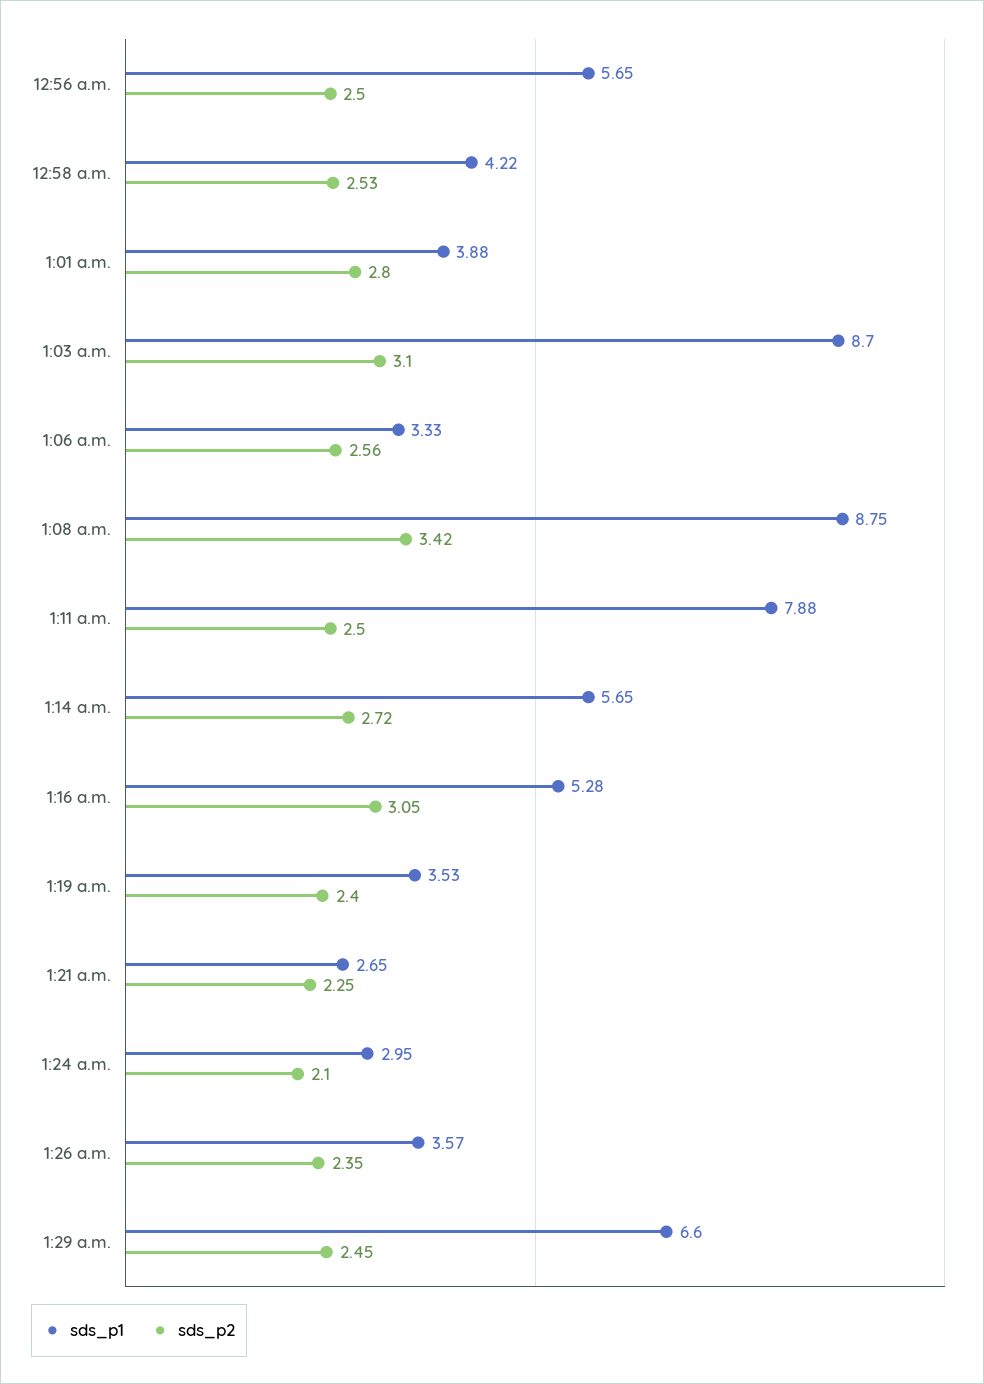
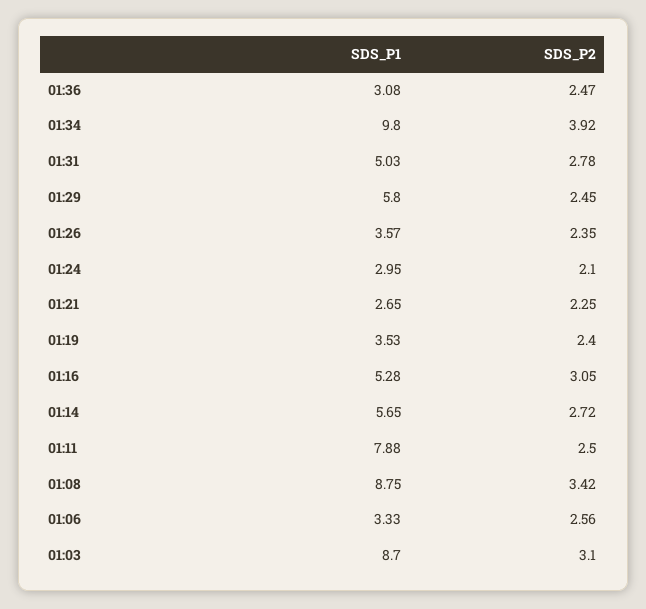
sds_p1, 12:56 a.m.: 5.65 -> none
sds_p2, 12:56 a.m.: 2.5 -> none
sds_p1, 12:58 a.m.: 4.22 -> none
sds_p2, 12:58 a.m.: 2.53 -> none
sds_p1, 1:01 a.m.: 3.88 -> none
sds_p2, 1:01 a.m.: 2.8 -> none
sds_p1, 1:29 a.m.: 6.6 -> 5.8
sds_p1, 01:36: none -> 3.08
sds_p2, 01:36: none -> 2.47
sds_p1, 01:34: none -> 9.8
sds_p2, 01:34: none -> 3.92
sds_p1, 01:31: none -> 5.03
sds_p2, 01:31: none -> 2.78

